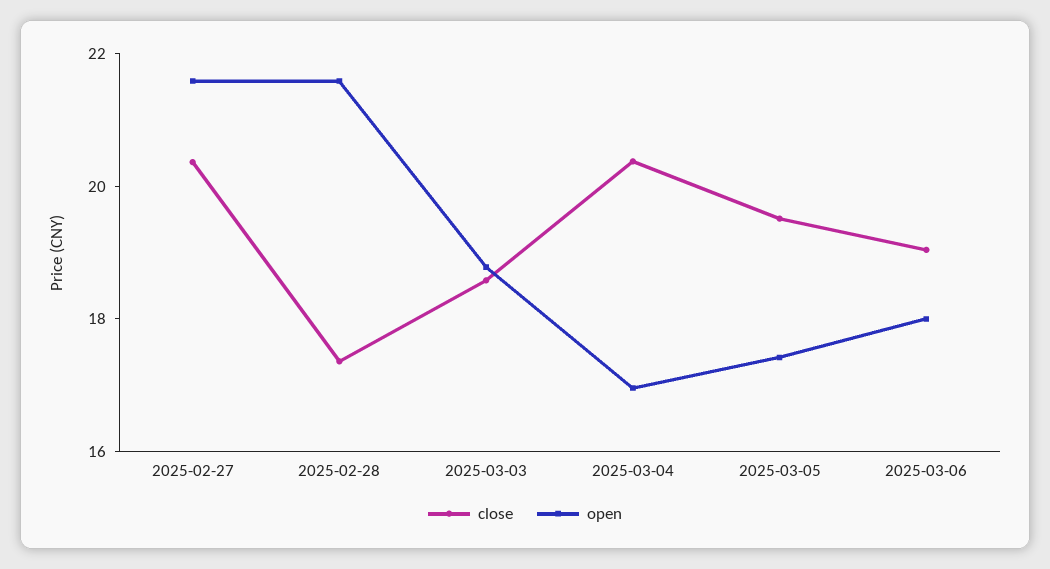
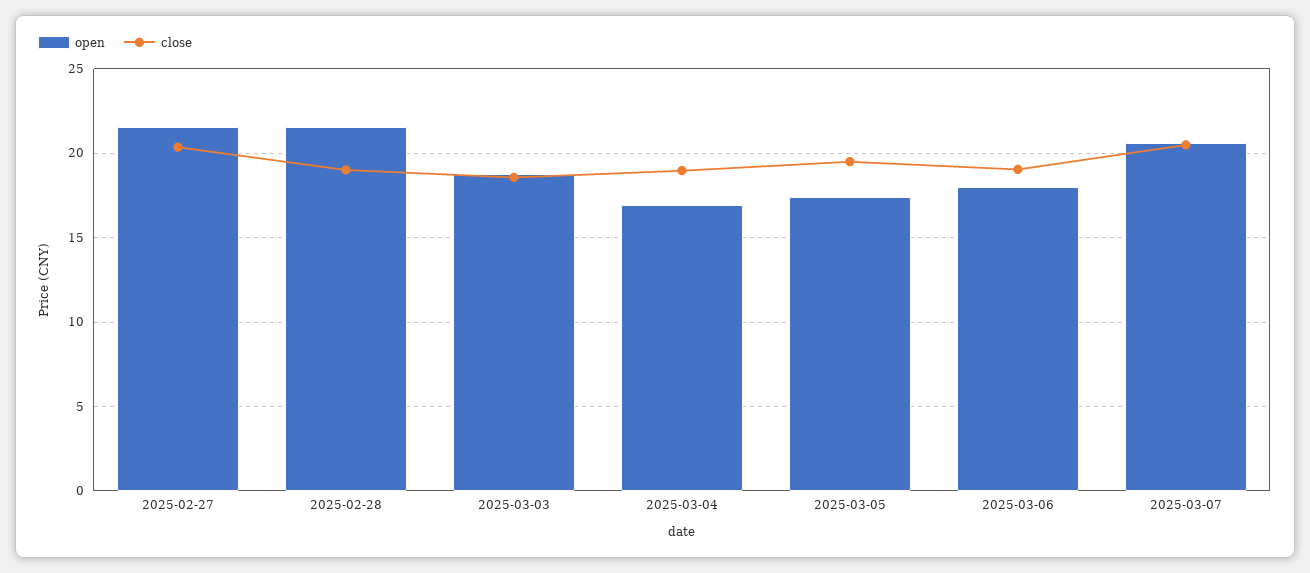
close, 2025-02-28: 17.5 -> 19
close, 2025-03-04: 20.5 -> 19
open, 2025-03-07: none -> 20.5
close, 2025-03-07: none -> 20.5

